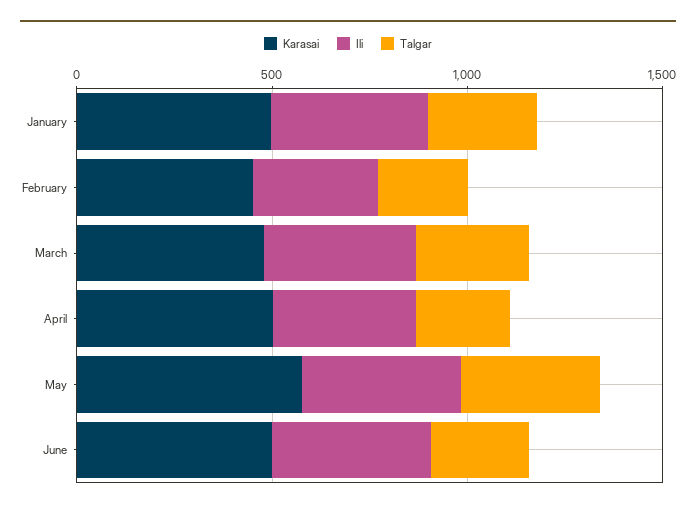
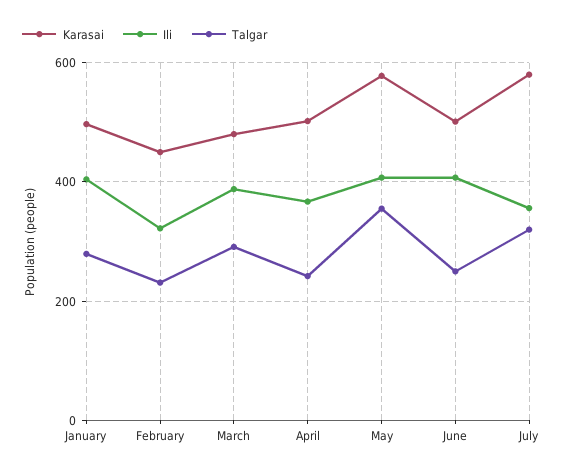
Karasai, July: none -> 580
Ili, July: none -> 360
Talgar, July: none -> 320

